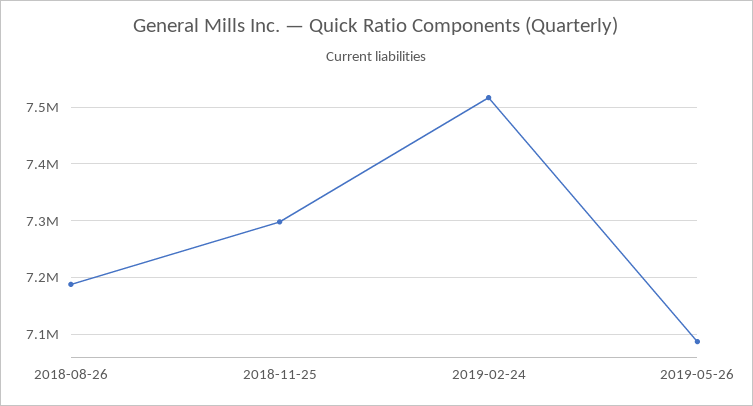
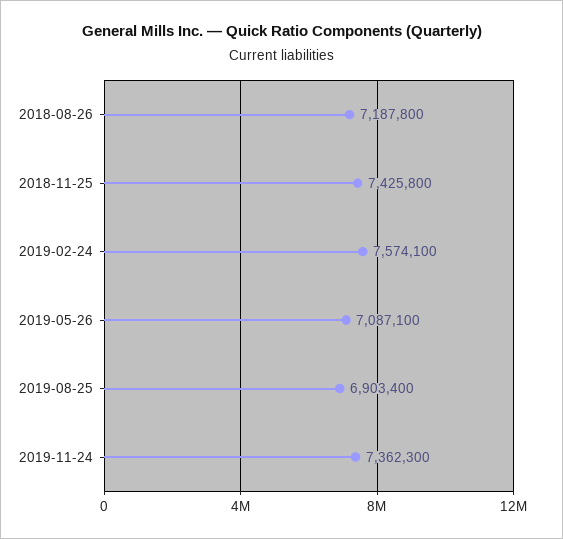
2018-11-25: 7300000 -> 7425800
2019-02-24: 7520000 -> 7574100
2019-08-25: none -> 6903400
2019-11-24: none -> 7362300

